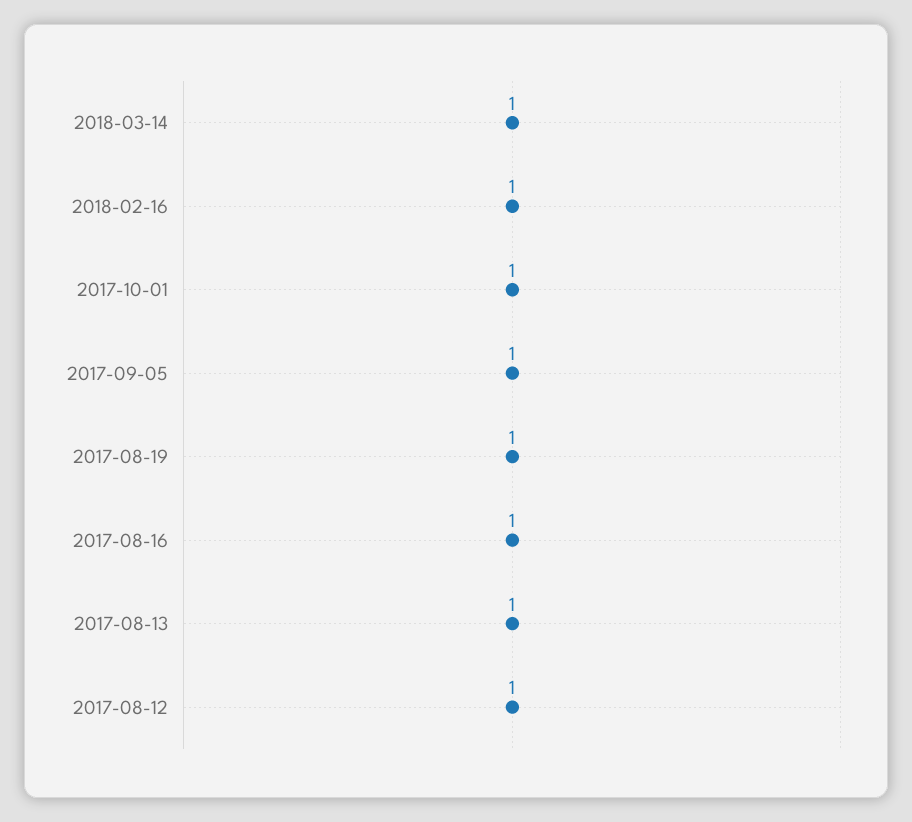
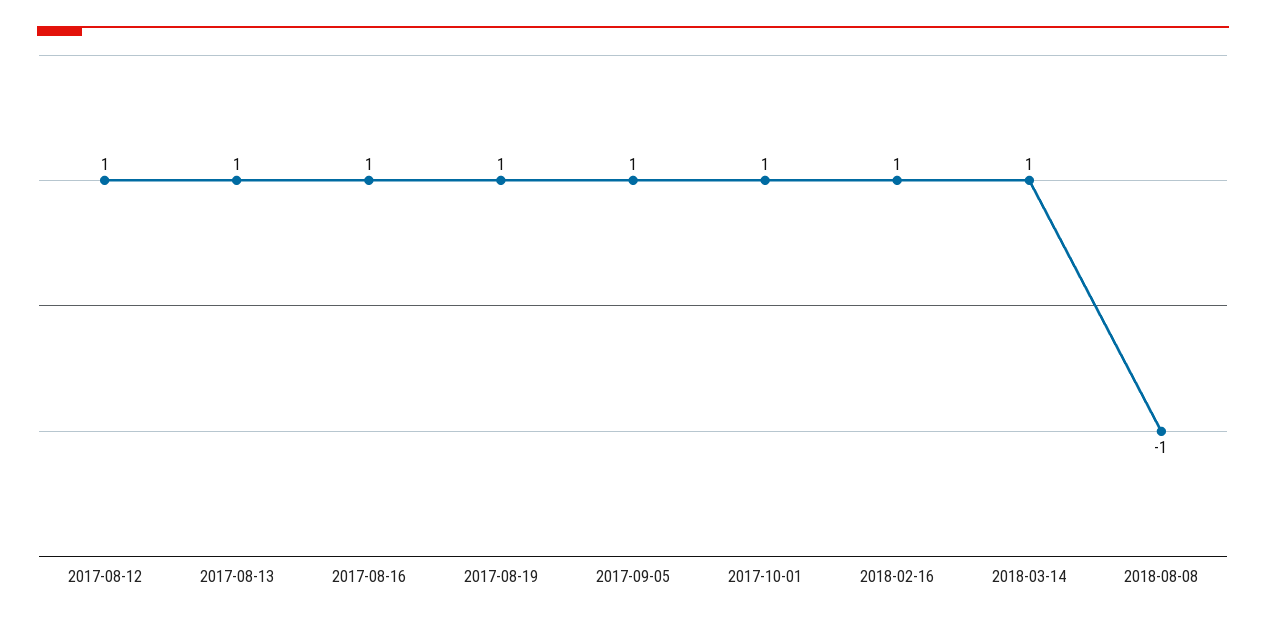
2018-08-08: none -> -1

